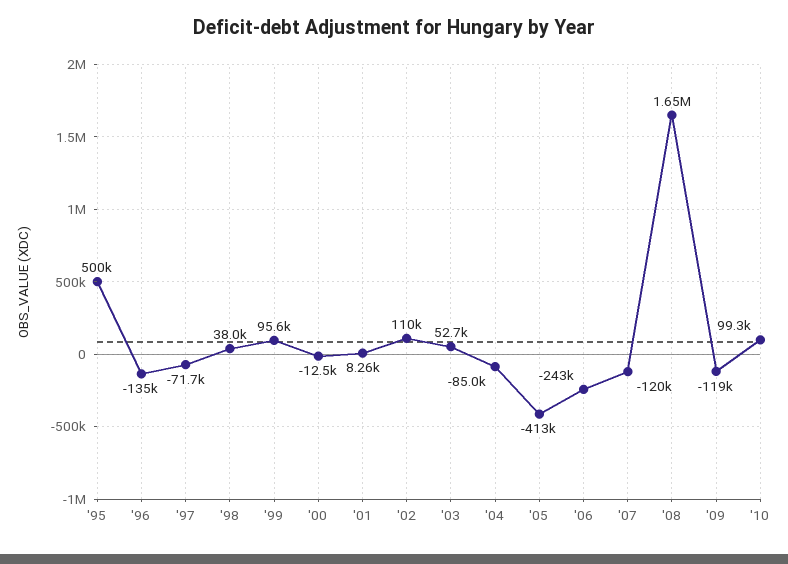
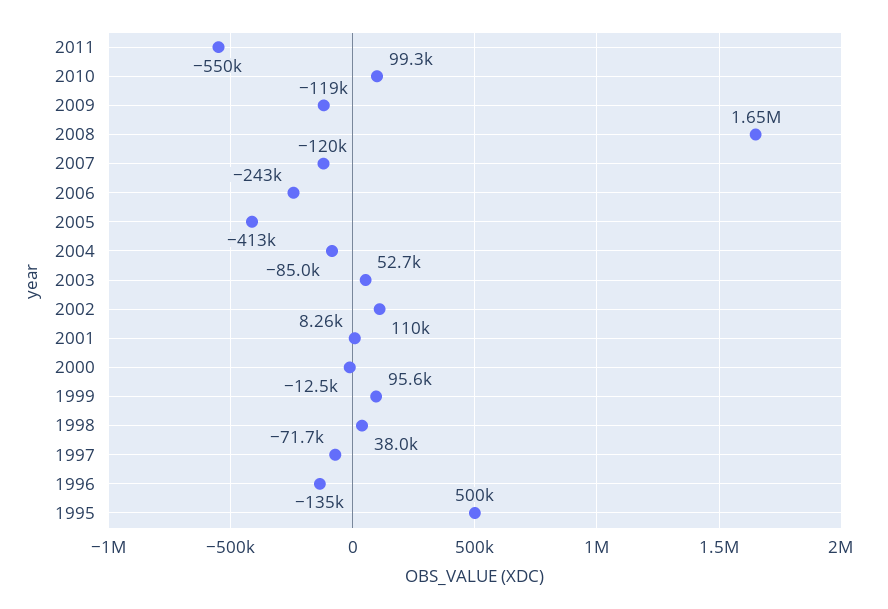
2011: none -> -550000

